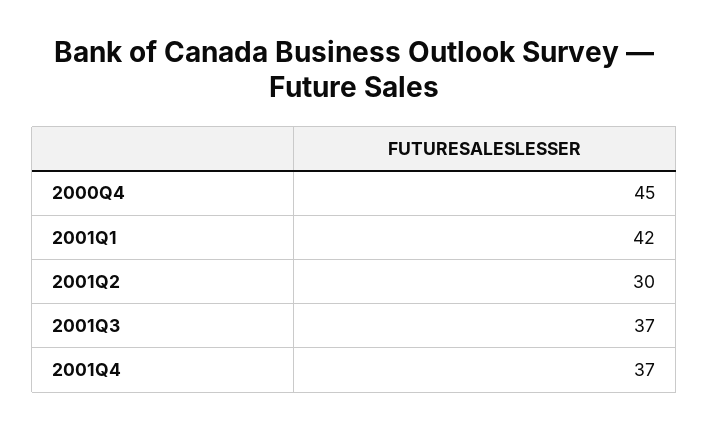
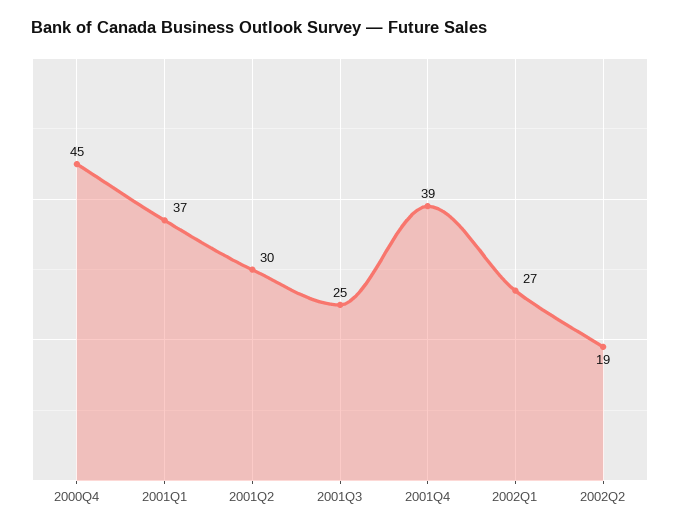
2001Q1: 42 -> 37
2001Q3: 37 -> 25
2001Q4: 37 -> 39
2002Q1: none -> 27
2002Q2: none -> 19

